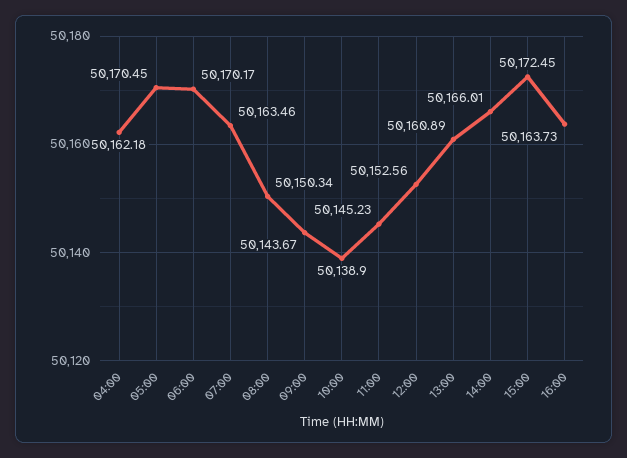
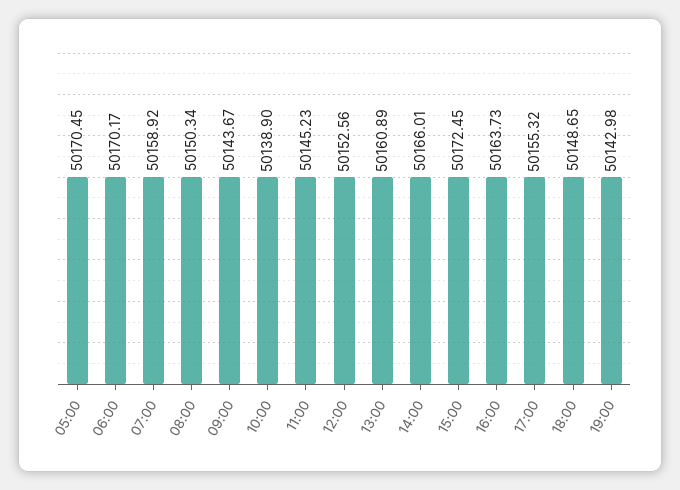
04:00: 50162.18 -> none
07:00: 50163.46 -> 50158.92
17:00: none -> 50155.32
18:00: none -> 50148.65
19:00: none -> 50142.98

